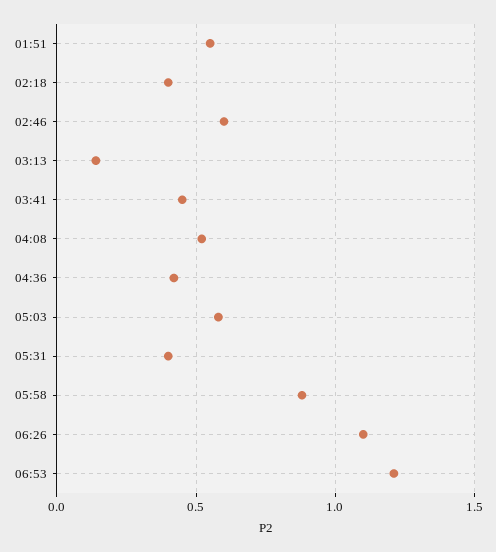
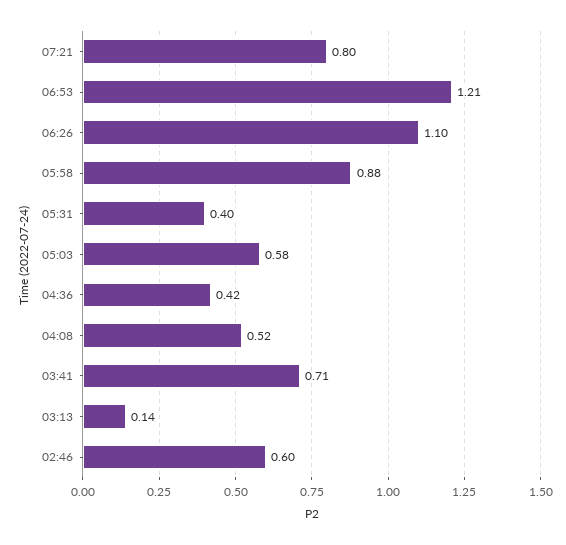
01:51: 0.55 -> none
02:18: 0.4 -> none
03:41: 0.45 -> 0.71
07:21: none -> 0.8

